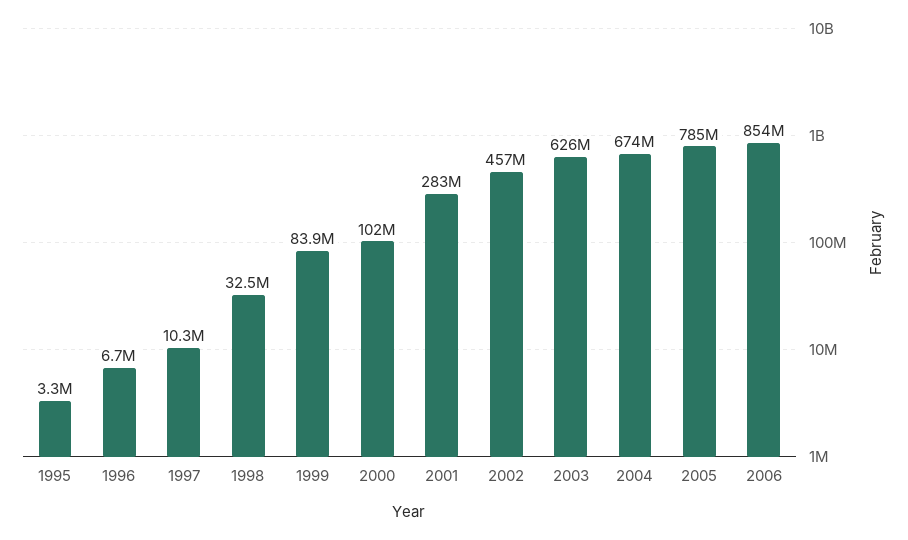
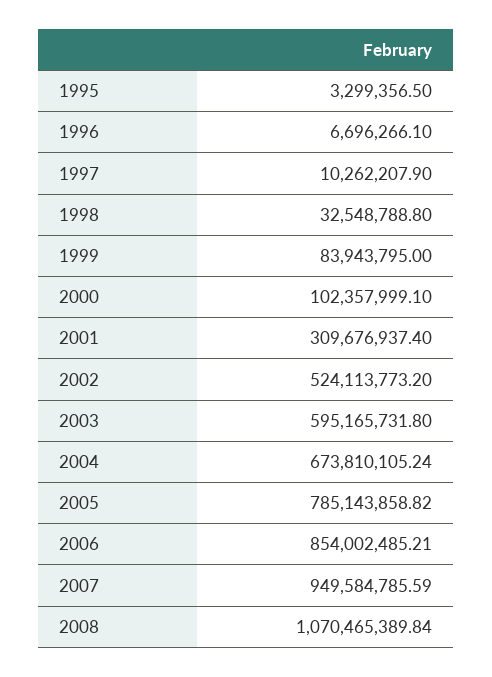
2001: 283000000 -> 309676937.4
2002: 457000000 -> 524113773.2
2003: 626000000 -> 595165731.8
2007: none -> 949584785.59
2008: none -> 1070465389.84

